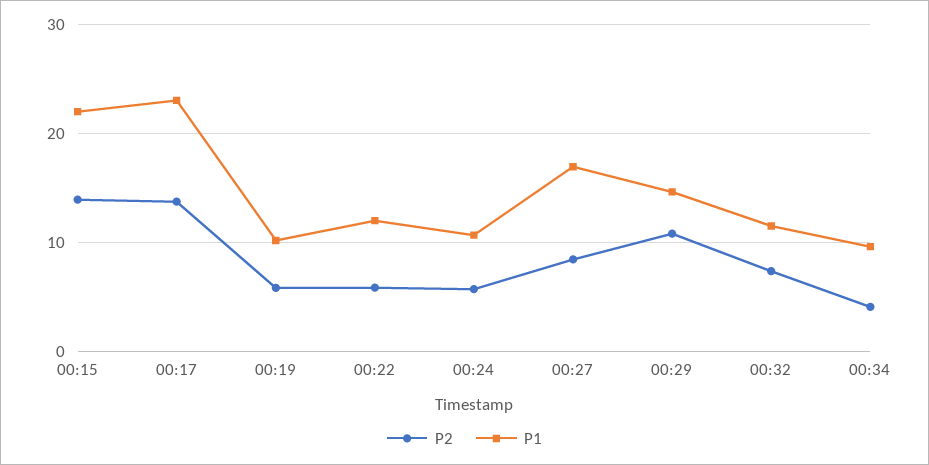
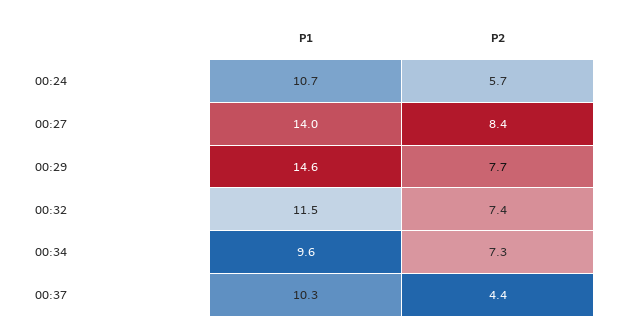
P2, 00:15: 14 -> none
P1, 00:15: 22 -> none
P2, 00:17: 14 -> none
P1, 00:17: 23 -> none
P2, 00:19: 6 -> none
P1, 00:19: 10 -> none
P2, 00:22: 6 -> none
P1, 00:22: 12 -> none
P1, 00:27: 17 -> 14
P2, 00:29: 11 -> 7.7
P2, 00:34: 4 -> 7.3
P1, 00:37: none -> 10.3
P2, 00:37: none -> 4.4

